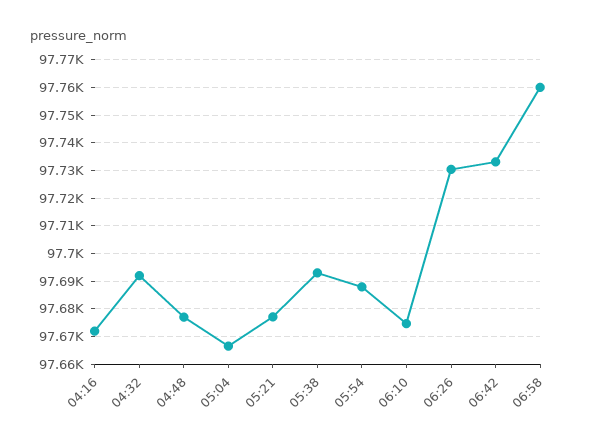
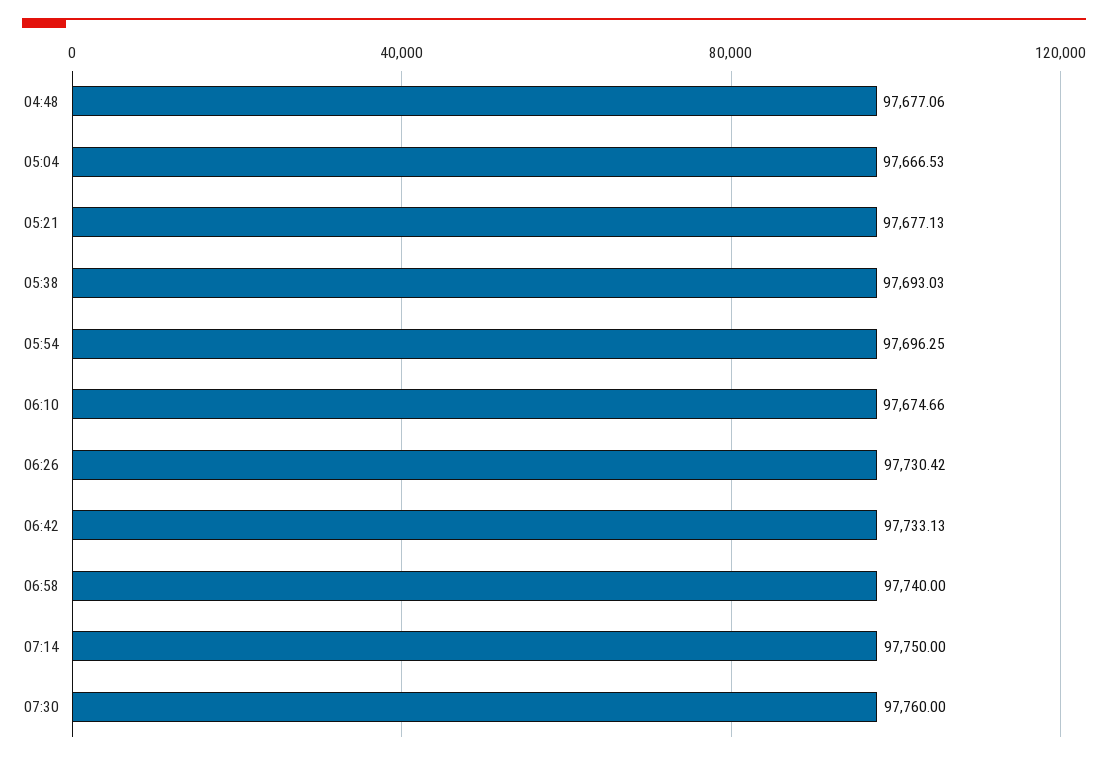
04:16: 97672.5 -> none
04:32: 97692.5 -> none
05:54: 97687.5 -> 97696.25
06:58: 97760 -> 97740
07:14: none -> 97750
07:30: none -> 97760

